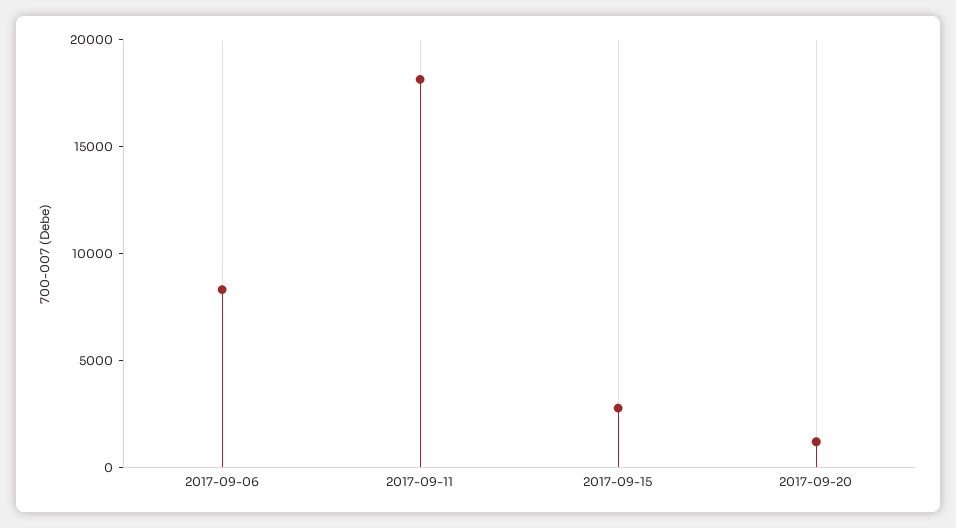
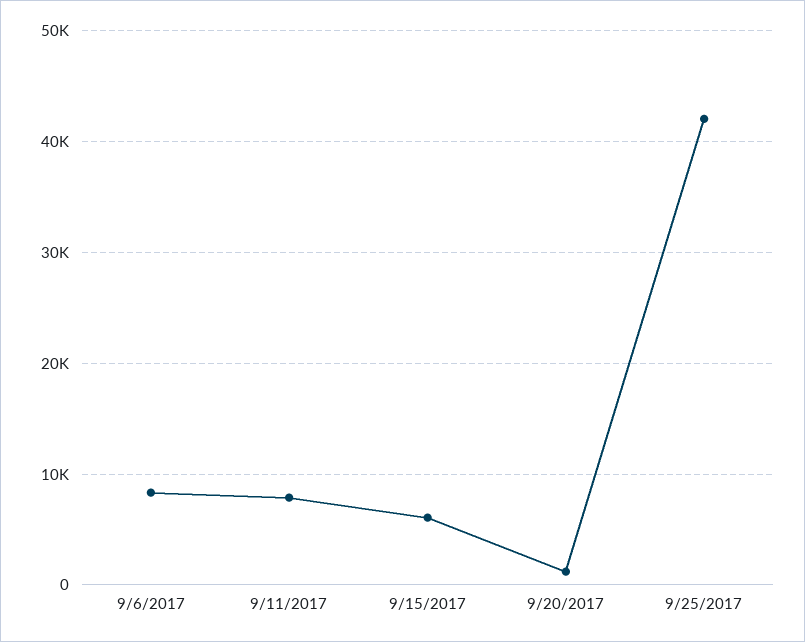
2017-09-11: 18000 -> 8000
2017-09-15: 3000 -> 6000
9/25/2017: none -> 42000

